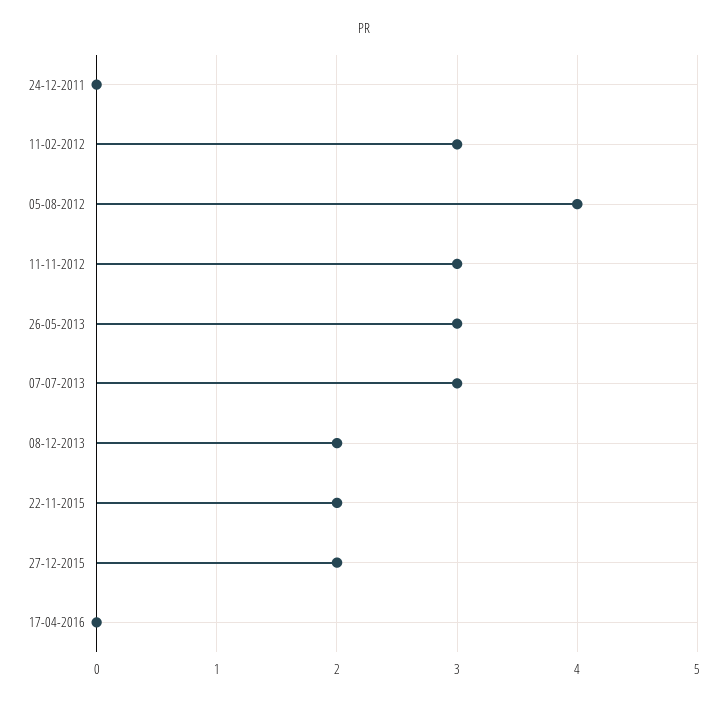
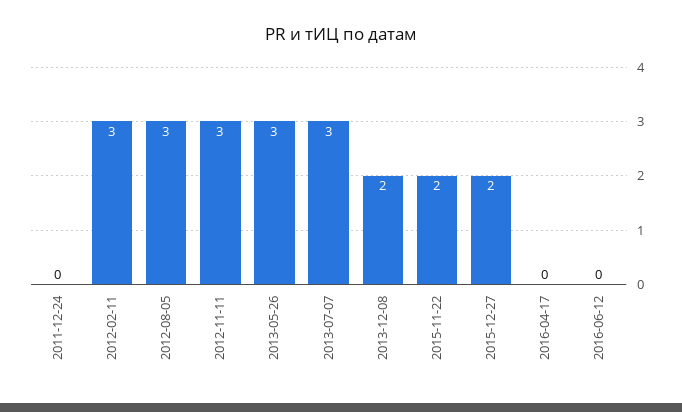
05-08-2012: 4 -> 3
2016-06-12: none -> 0

